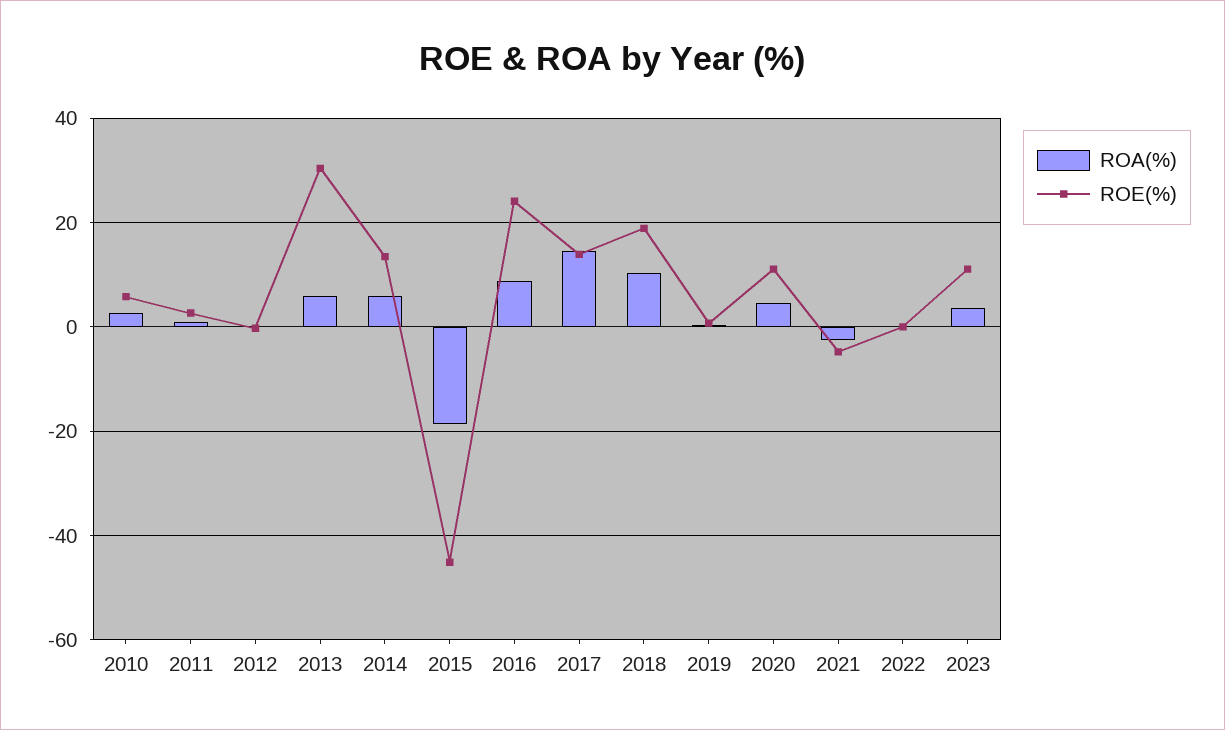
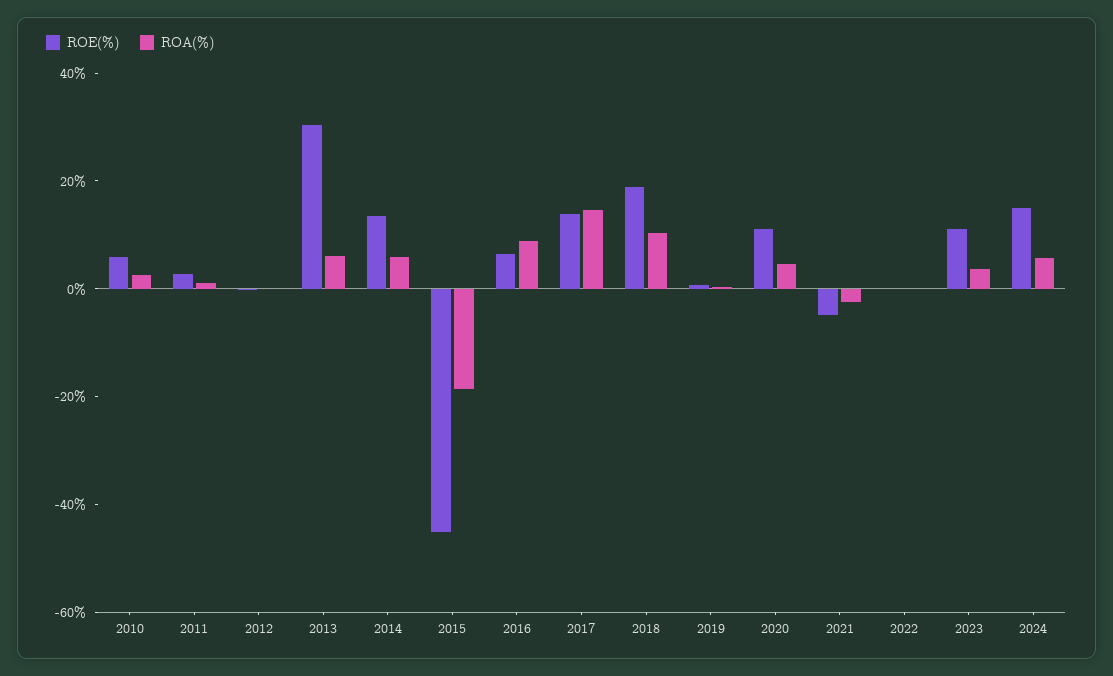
ROE(%), 2016: 24 -> 5
ROE(%), 2024: none -> 15
ROA(%), 2024: none -> 5

